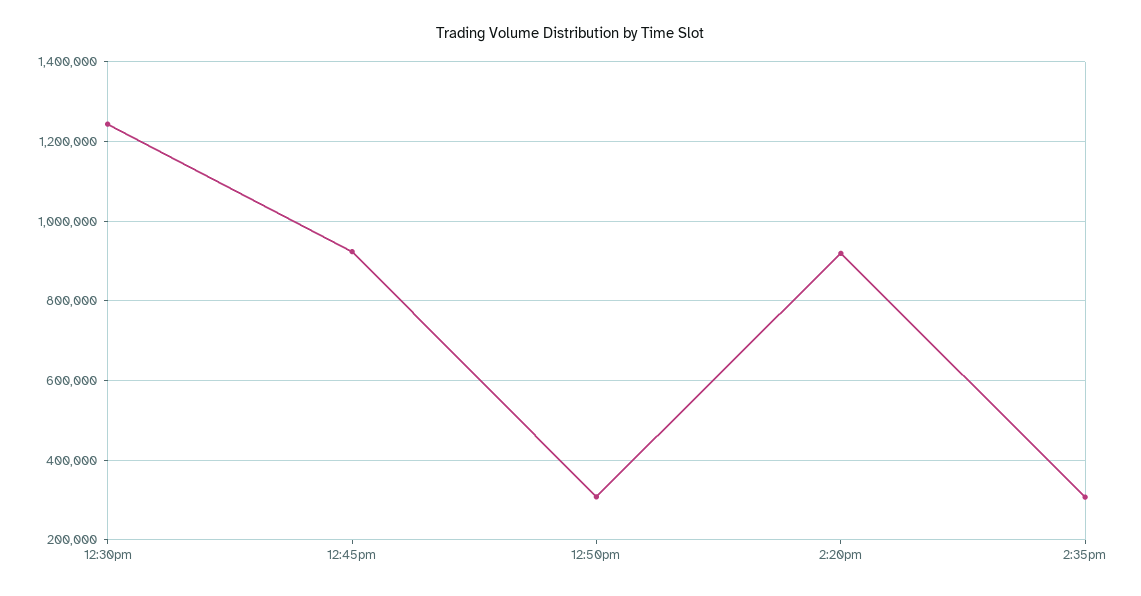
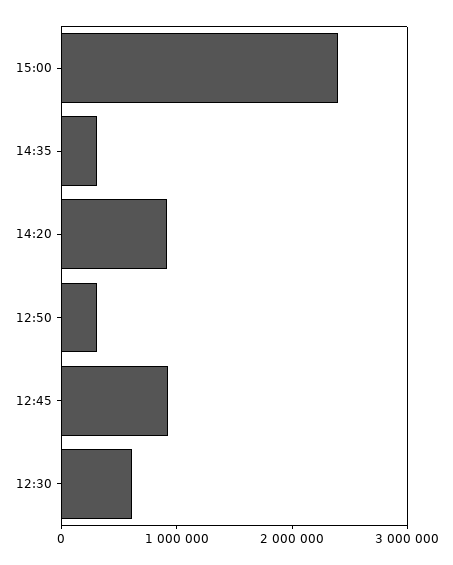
12:30pm: 1240000 -> 600000
15:00: none -> 2400000

